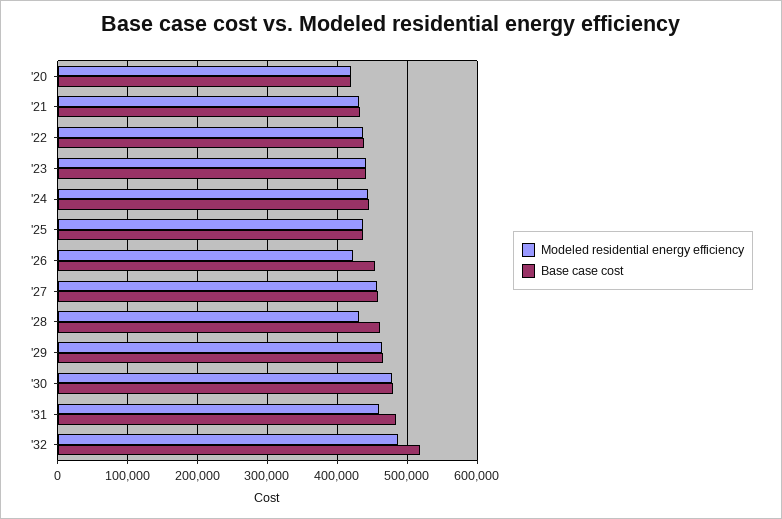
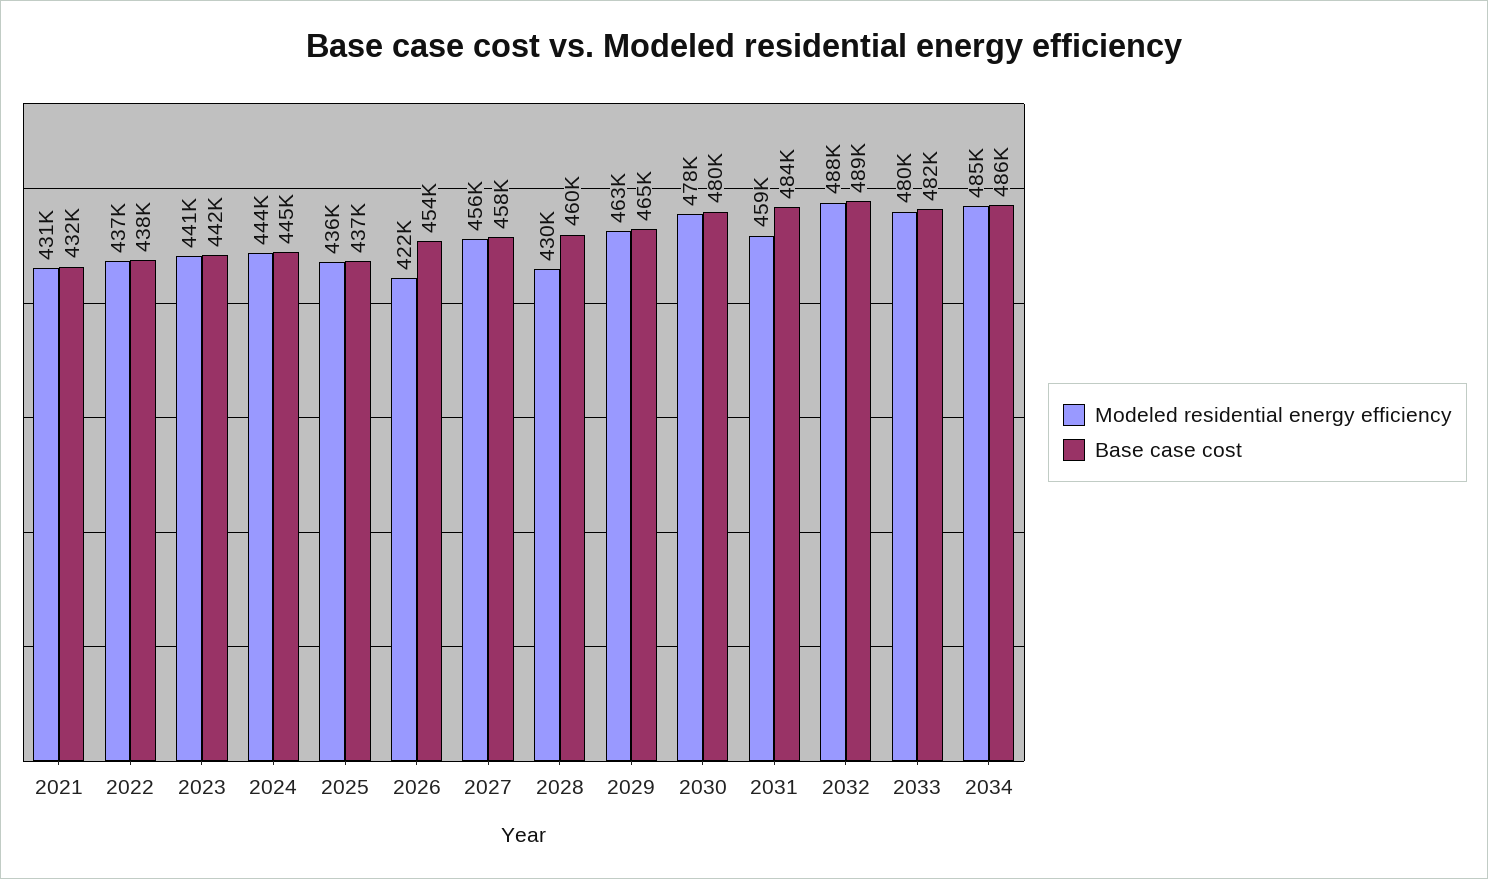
Modeled residential energy efficiency, '20: 420000 -> none
Base case cost, '20: 420000 -> none
Base case cost, '32: 520000 -> 489000
Modeled residential energy efficiency, 2033: none -> 480000
Base case cost, 2033: none -> 482000
Modeled residential energy efficiency, 2034: none -> 485000
Base case cost, 2034: none -> 486000

